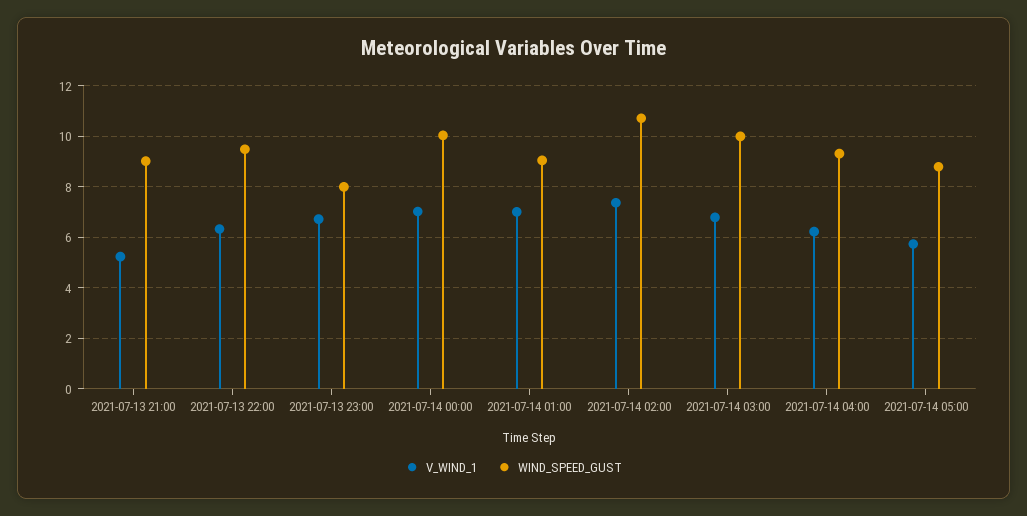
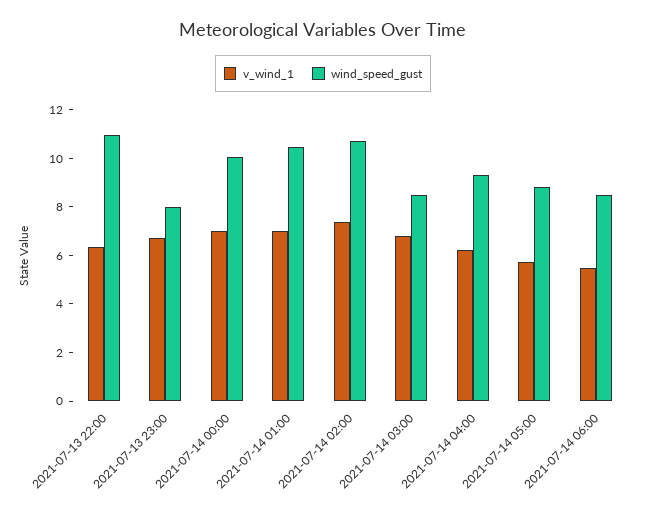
V_WIND_1, 2021-07-13 21:00: 5.25 -> none
WIND_SPEED_GUST, 2021-07-13 21:00: 9 -> none
WIND_SPEED_GUST, 2021-07-13 22:00: 9.5 -> 11
WIND_SPEED_GUST, 2021-07-14 01:00: 9 -> 10.5
WIND_SPEED_GUST, 2021-07-14 03:00: 10 -> 8.5
V_WIND_1, 2021-07-14 06:00: none -> 5.5
WIND_SPEED_GUST, 2021-07-14 06:00: none -> 8.5

